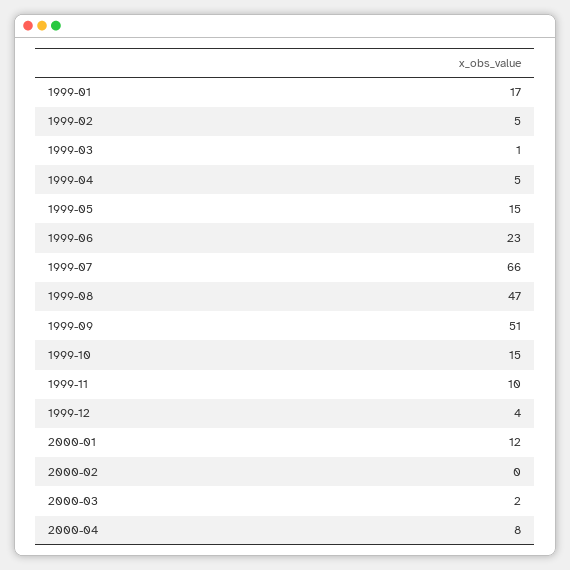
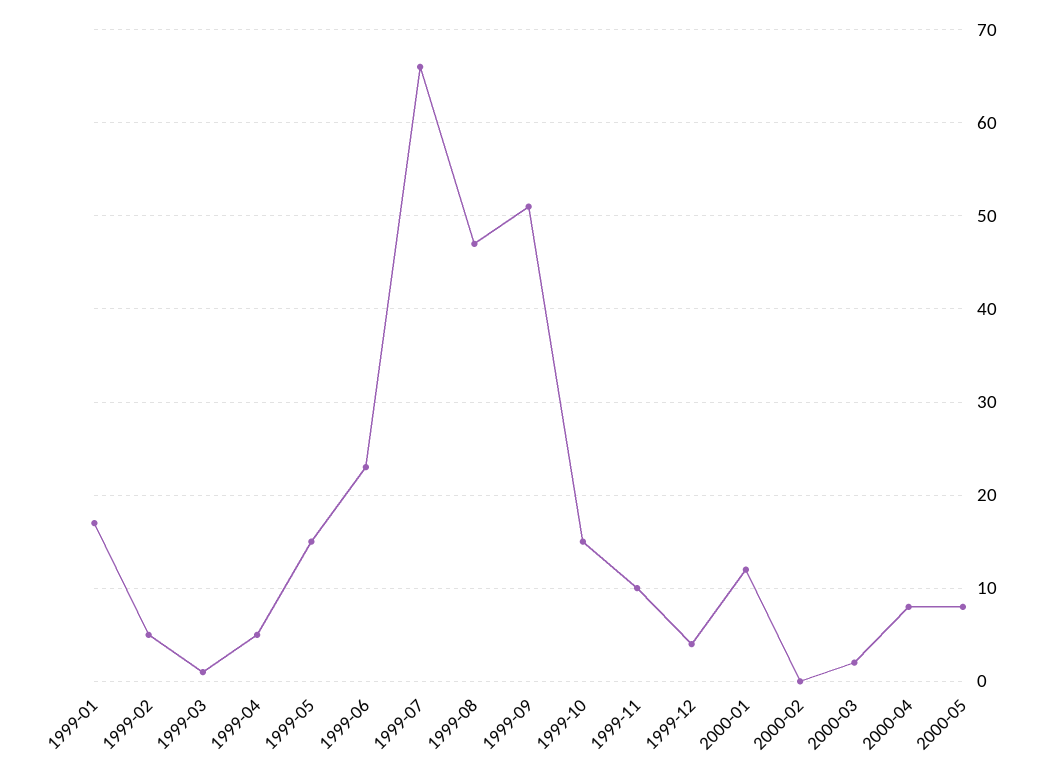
2000-05: none -> 8

